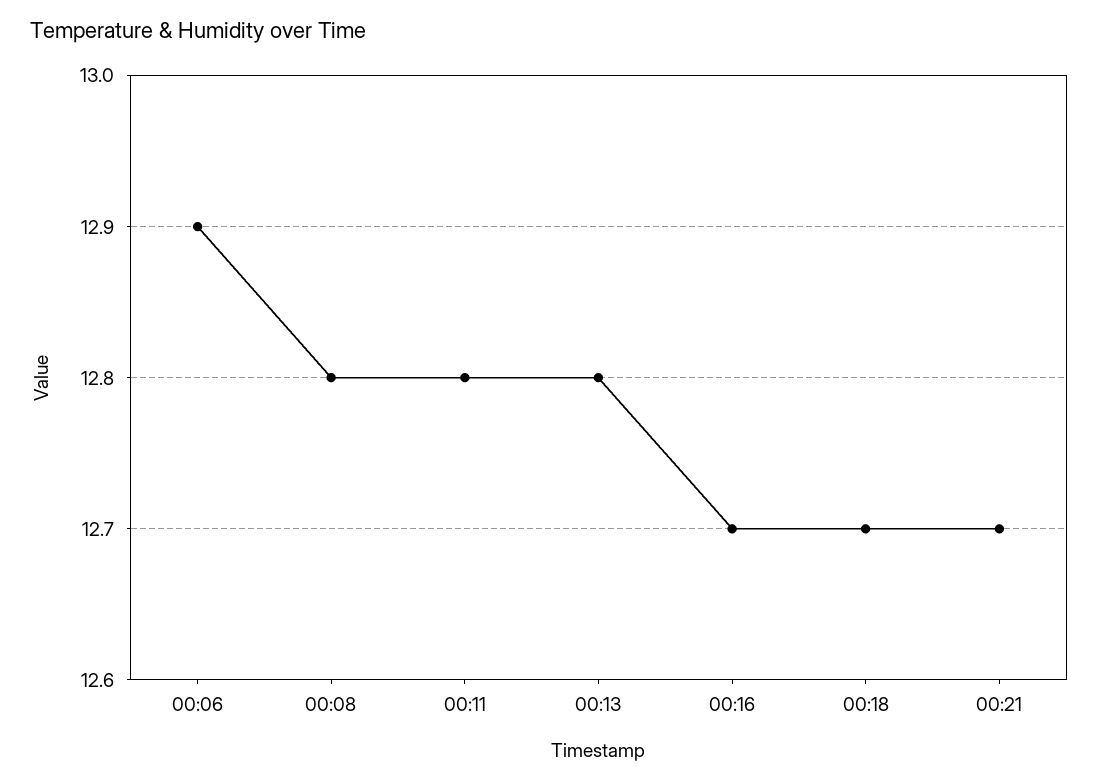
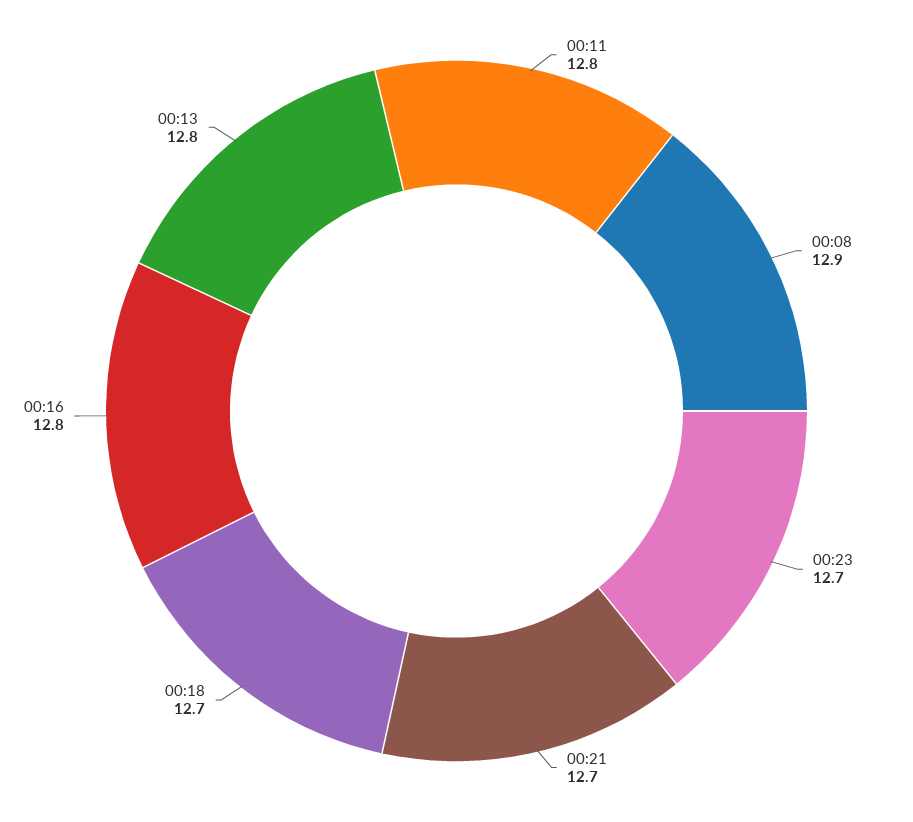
00:06: 12.9 -> none
00:08: 12.8 -> 12.9
00:16: 12.7 -> 12.8
00:23: none -> 12.7

